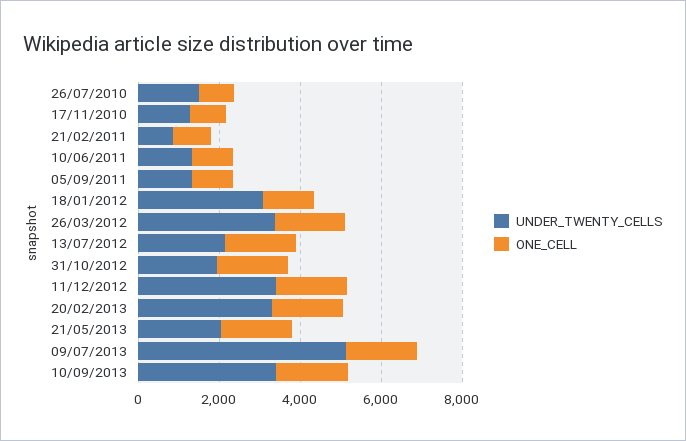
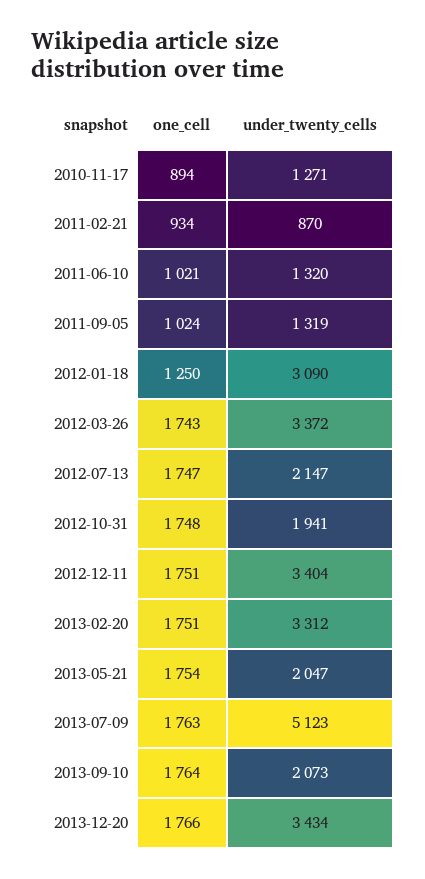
UNDER_TWENTY_CELLS, 26/07/2010: 1500 -> none
ONE_CELL, 26/07/2010: 1000 -> none
UNDER_TWENTY_CELLS, 10/09/2013: 3500 -> 2073
ONE_CELL, 2013-12-20: none -> 1766
UNDER_TWENTY_CELLS, 2013-12-20: none -> 3434

